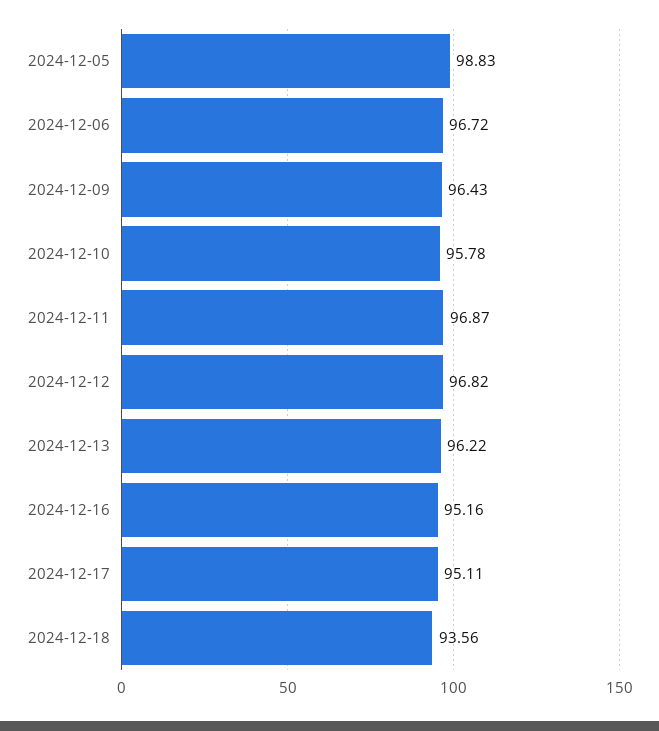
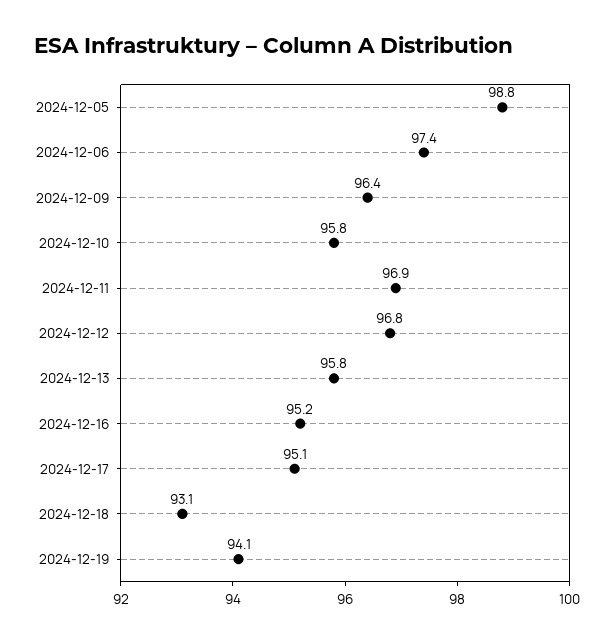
2024-12-06: 96.72 -> 97.4
2024-12-13: 96.22 -> 95.8
2024-12-18: 93.56 -> 93.1
2024-12-19: none -> 94.1

